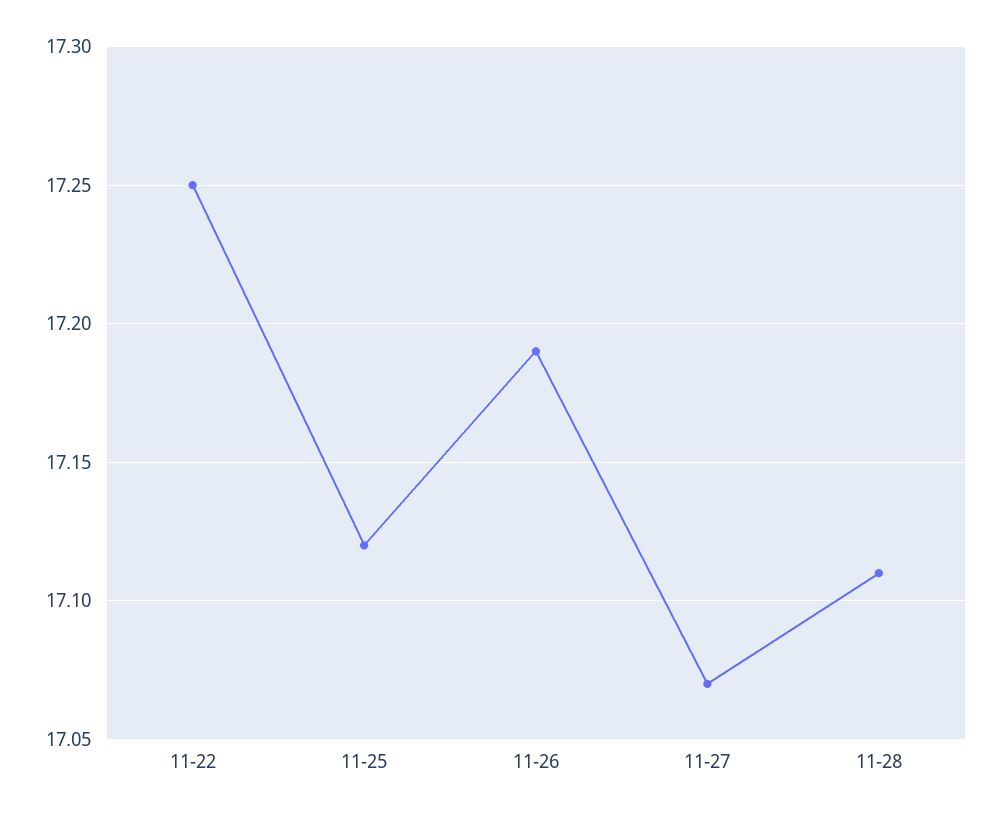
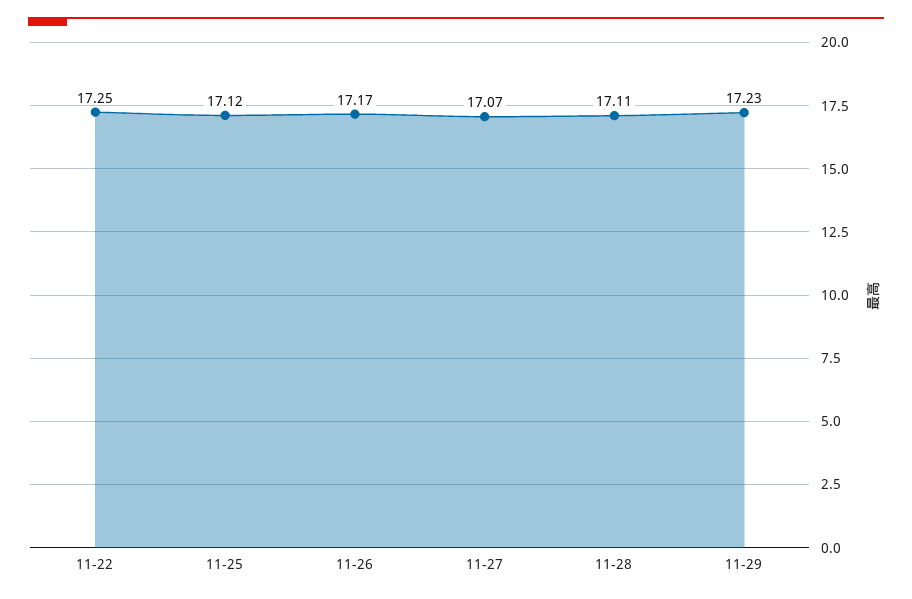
11-26: 17.19 -> 17.17
11-29: none -> 17.23

